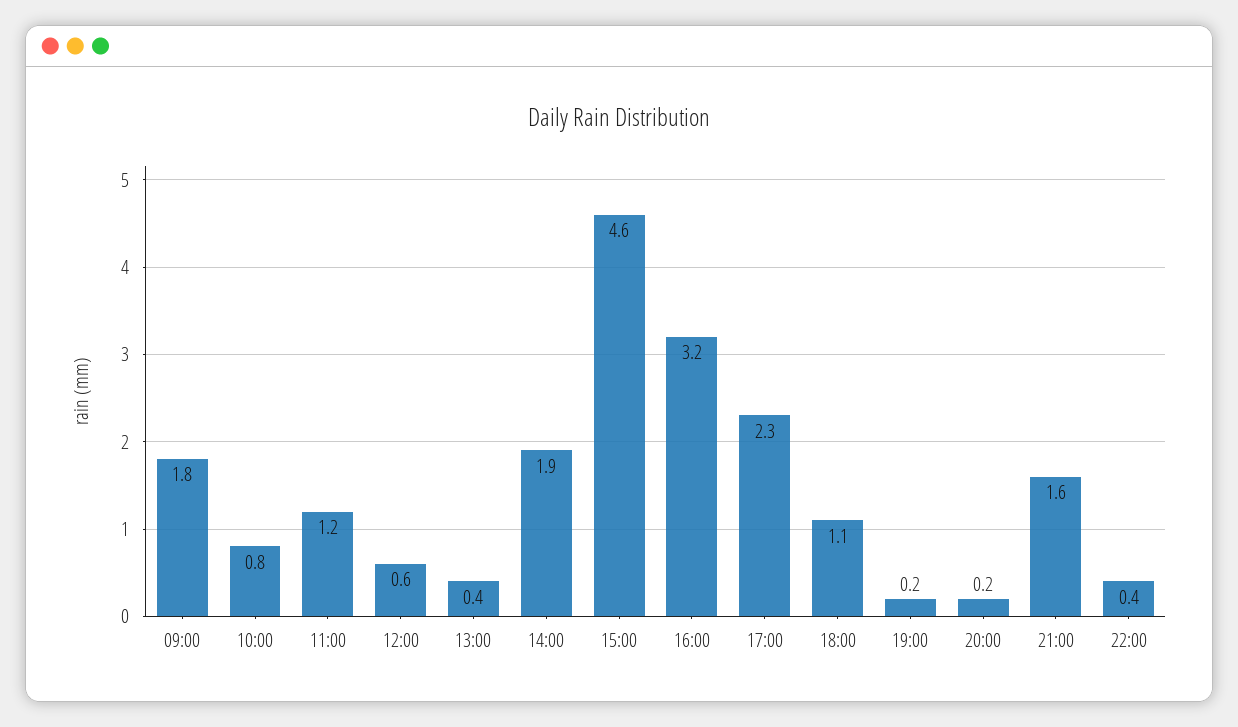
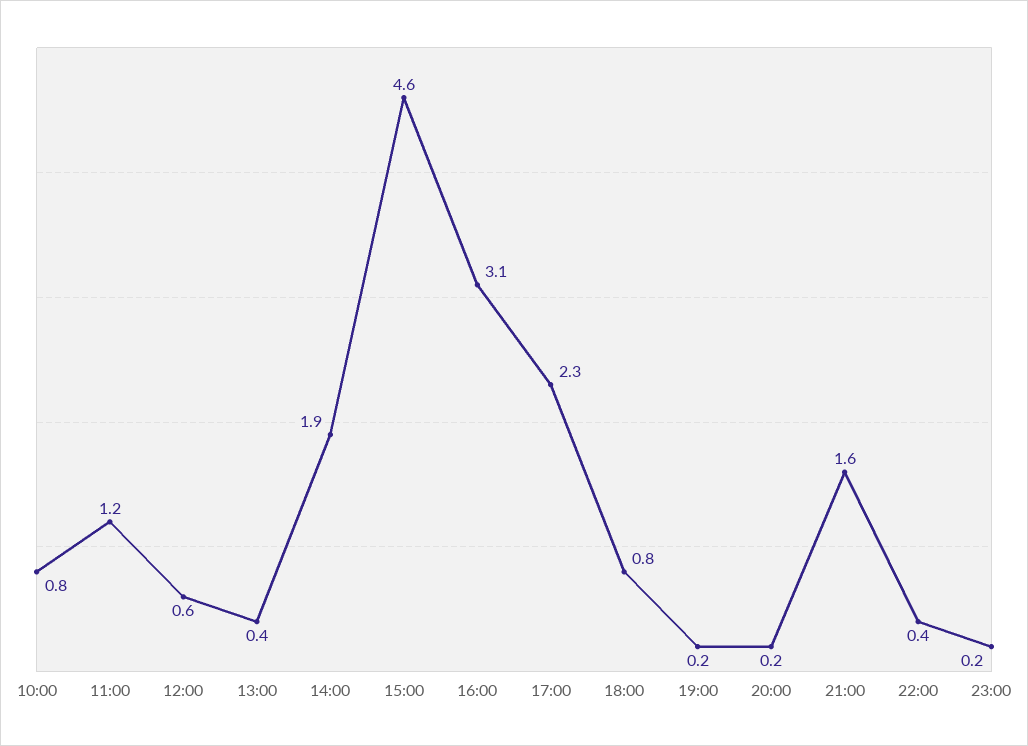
09:00: 1.8 -> none
16:00: 3.2 -> 3.1
18:00: 1.1 -> 0.8
23:00: none -> 0.2

